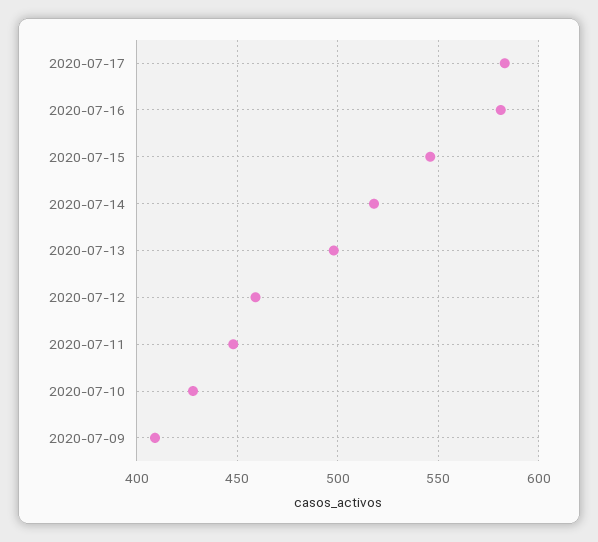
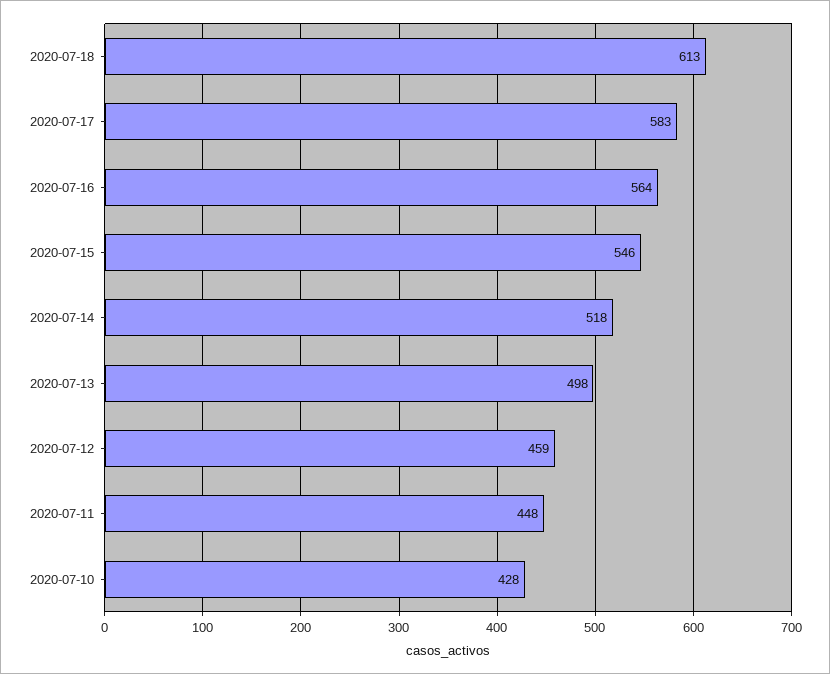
2020-07-16: 580 -> 564
2020-07-09: 410 -> none
2020-07-18: none -> 613

